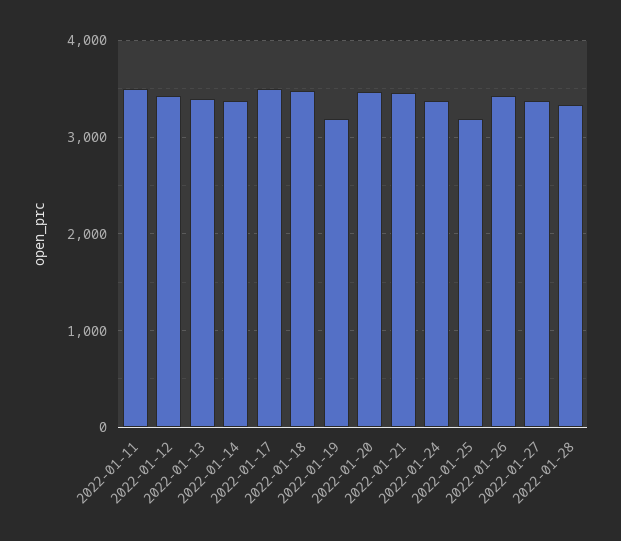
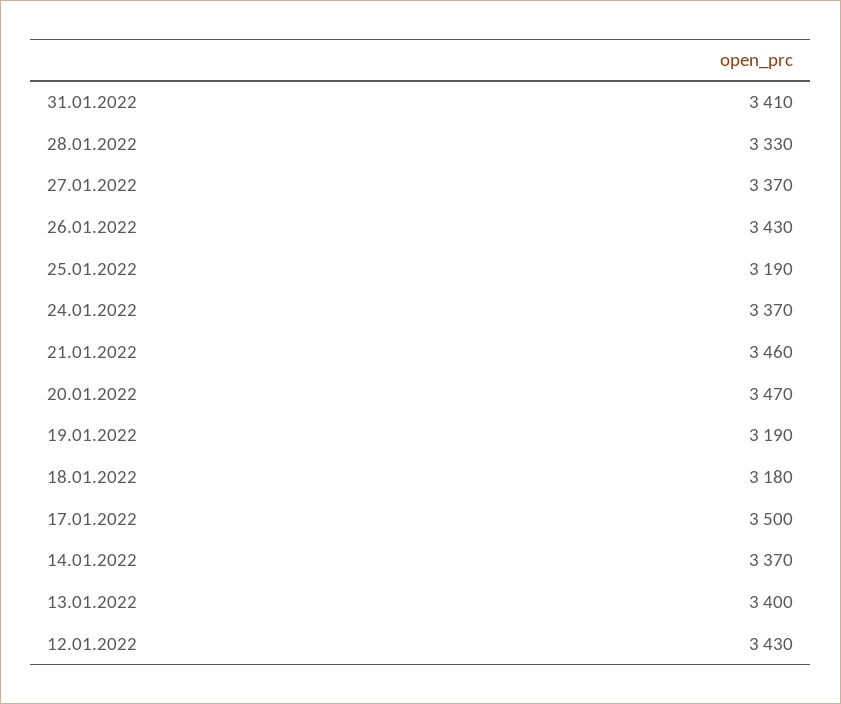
2022-01-11: 3500 -> none
2022-01-18: 3500 -> 3180
31.01.2022: none -> 3410

